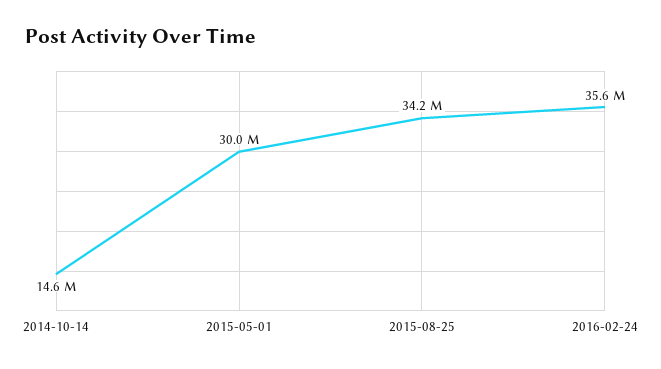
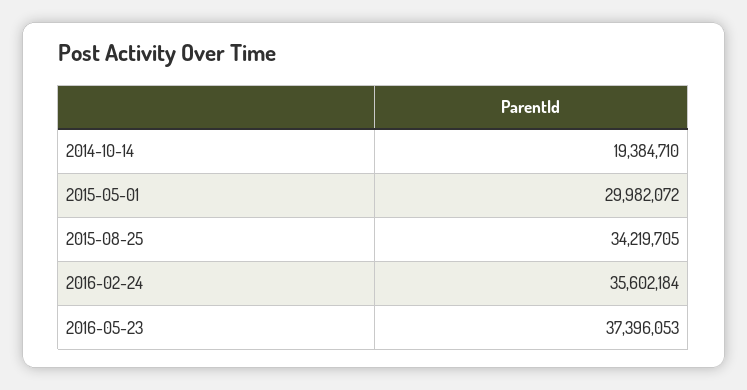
2014-10-14: 14600000 -> 19384710
2016-05-23: none -> 37396053

